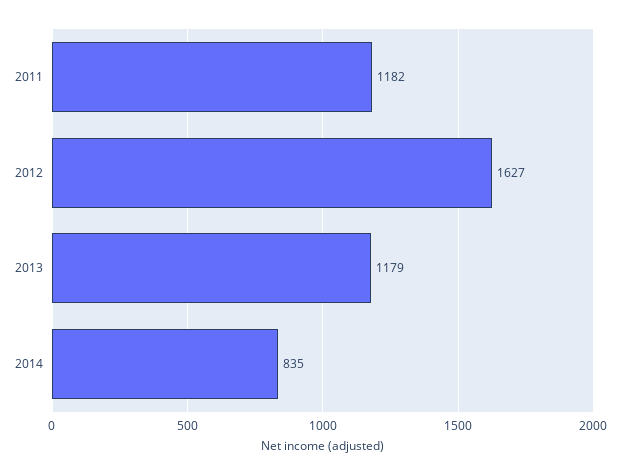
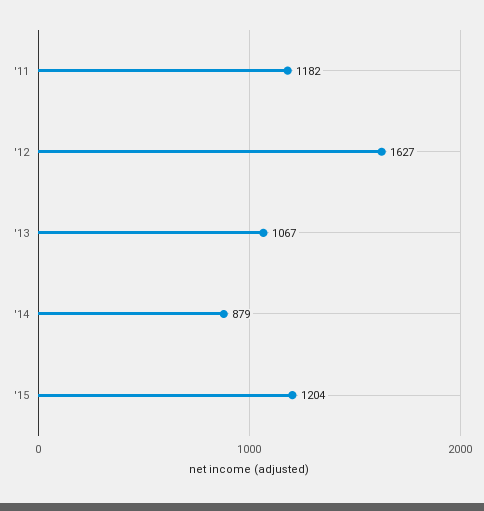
2013: 1179 -> 1067
2014: 835 -> 879
'15: none -> 1204

